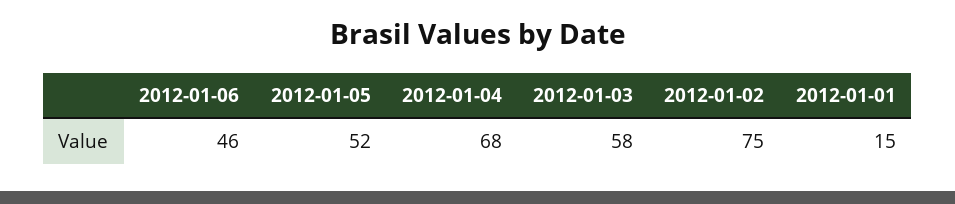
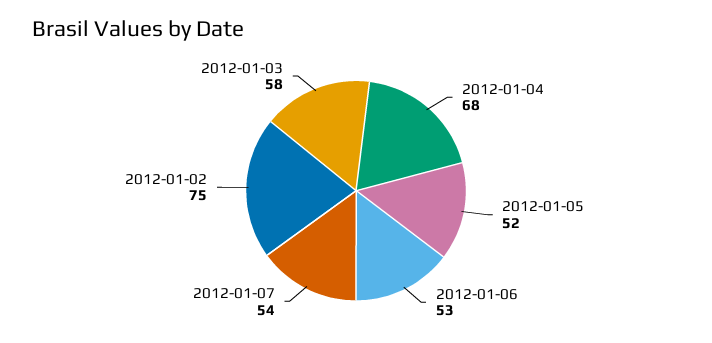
2012-01-06: 46 -> 53
2012-01-01: 15 -> none
2012-01-07: none -> 54

